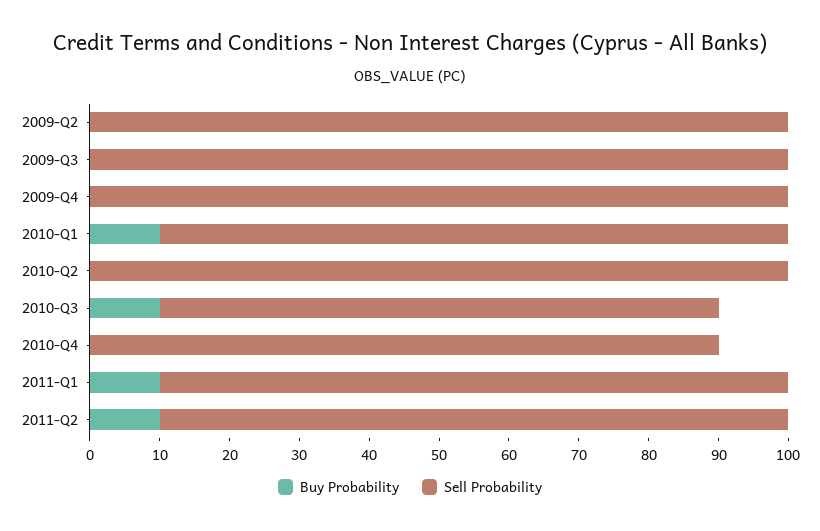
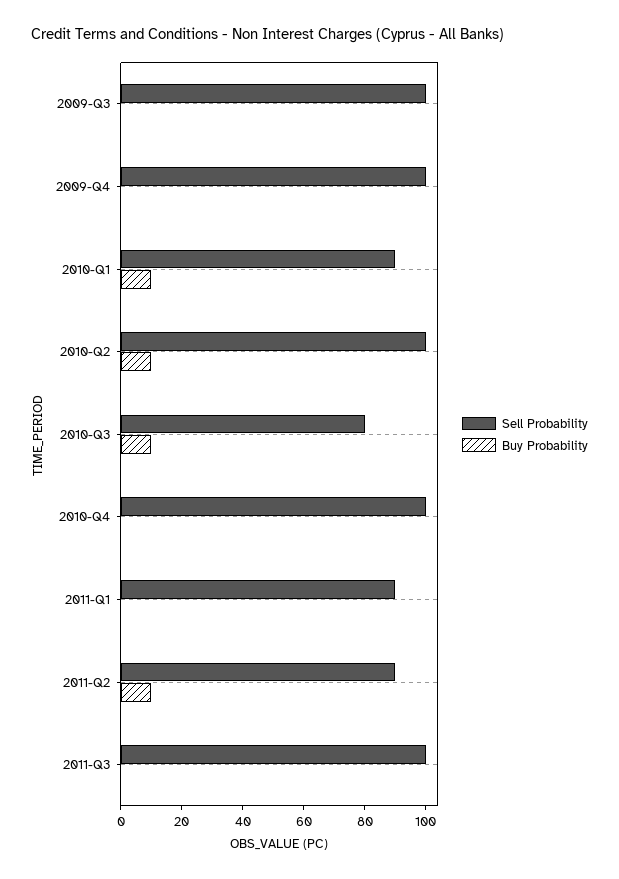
Buy Probability, 2009-Q2: 0 -> none
Sell Probability, 2009-Q2: 100 -> none
Buy Probability, 2010-Q2: 0 -> 10
Sell Probability, 2010-Q4: 90 -> 100
Buy Probability, 2011-Q1: 10 -> 0
Sell Probability, 2011-Q3: none -> 100
Buy Probability, 2011-Q3: none -> 0

